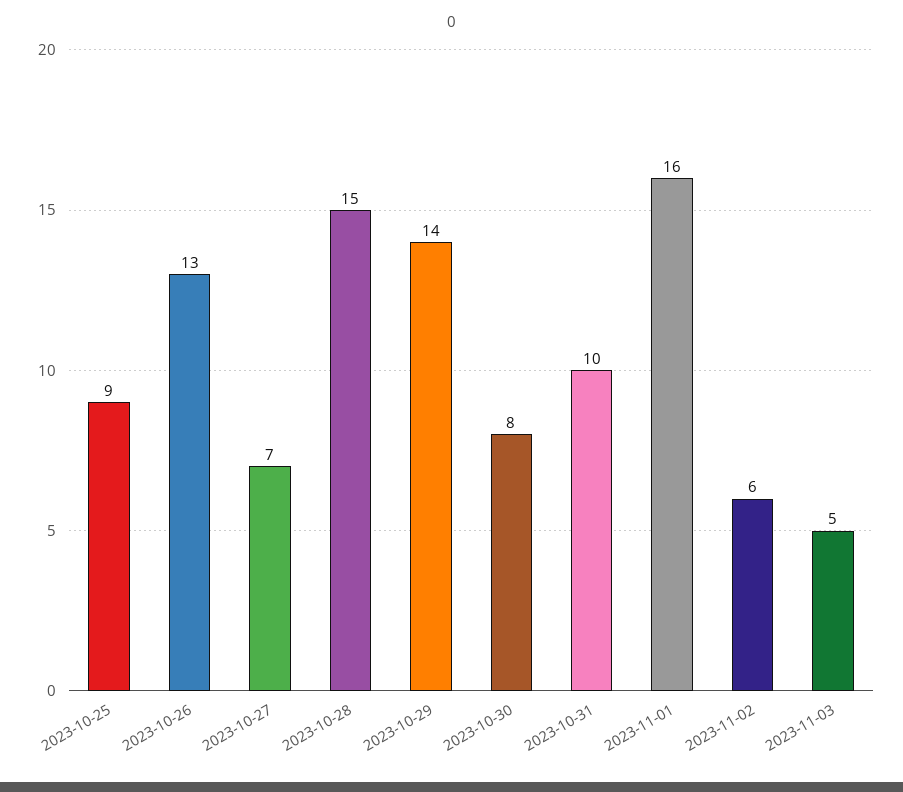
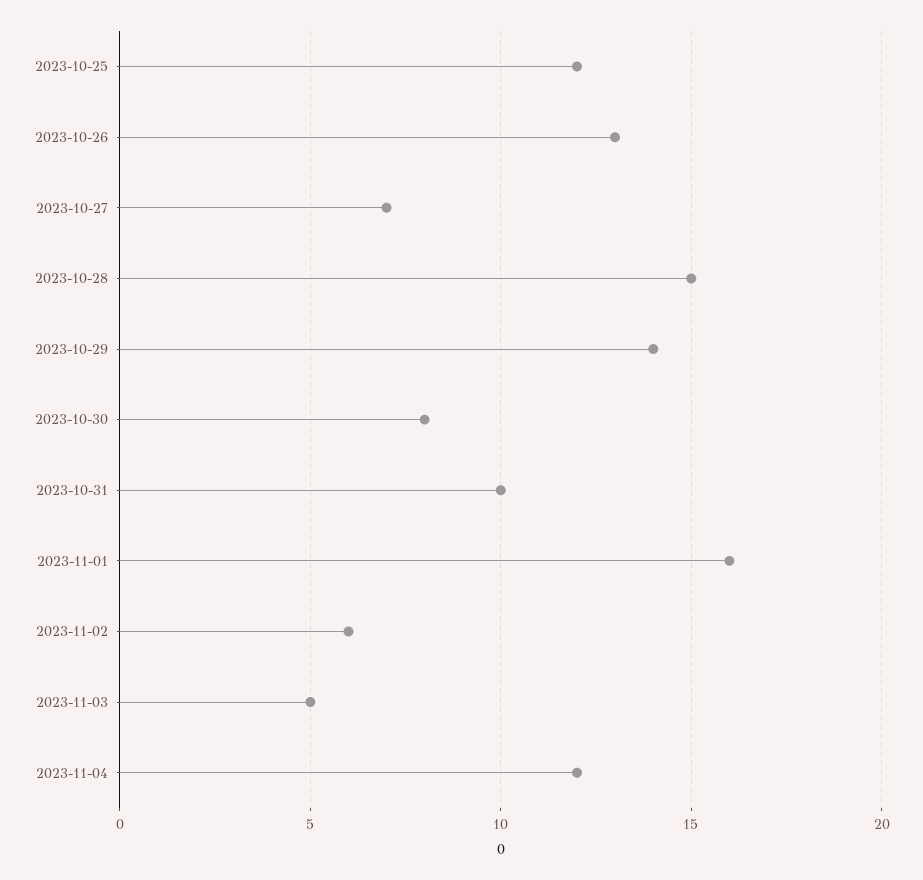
2023-10-25: 9 -> 12
2023-11-04: none -> 12

